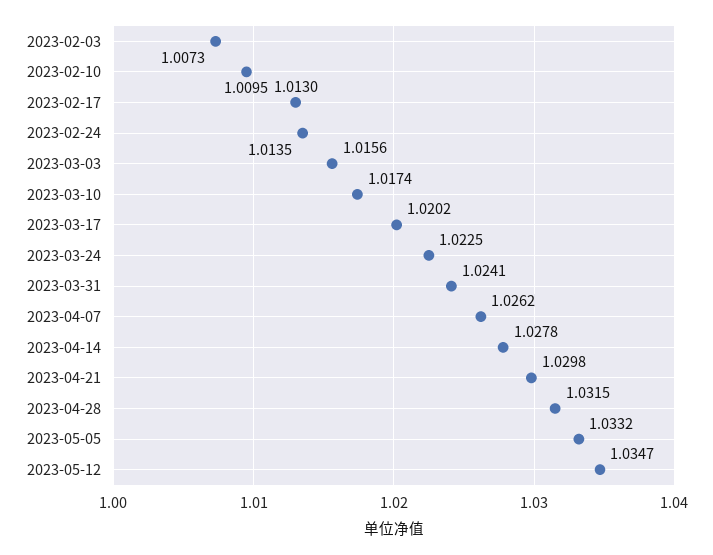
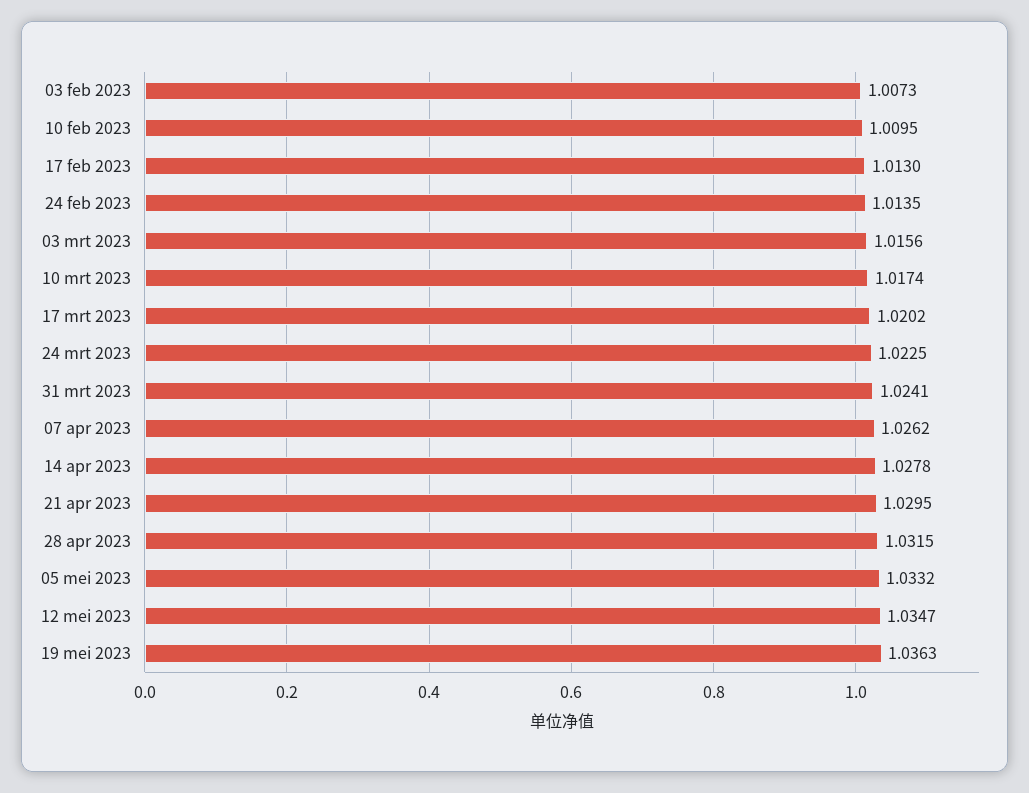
2023-04-21: 1.0298 -> 1.0295
19 mei 2023: none -> 1.0363

